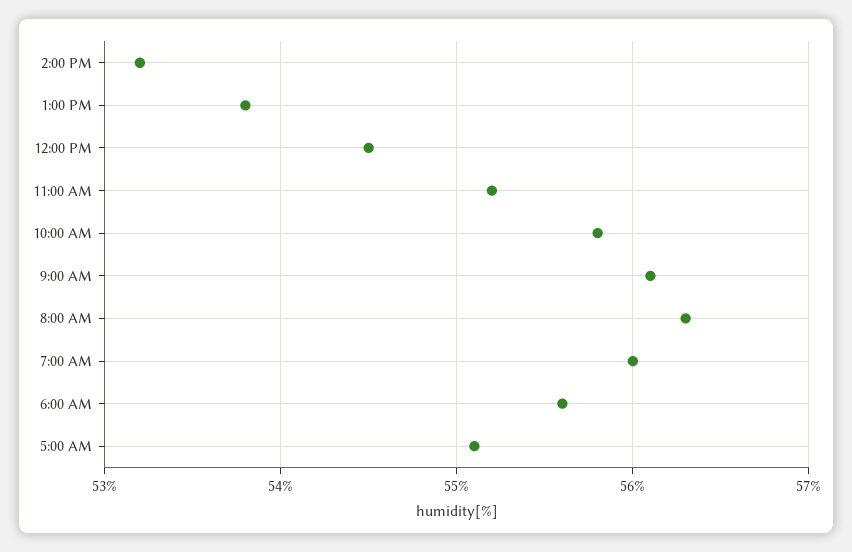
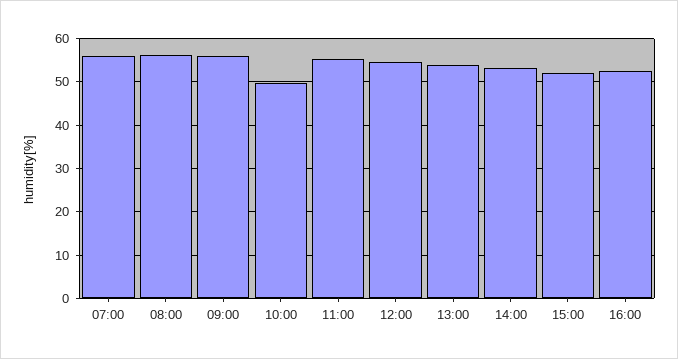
10:00 AM: 55.8 -> 50
6:00 AM: 55.6 -> none
5:00 AM: 55.1 -> none
15:00: none -> 52
16:00: none -> 52

